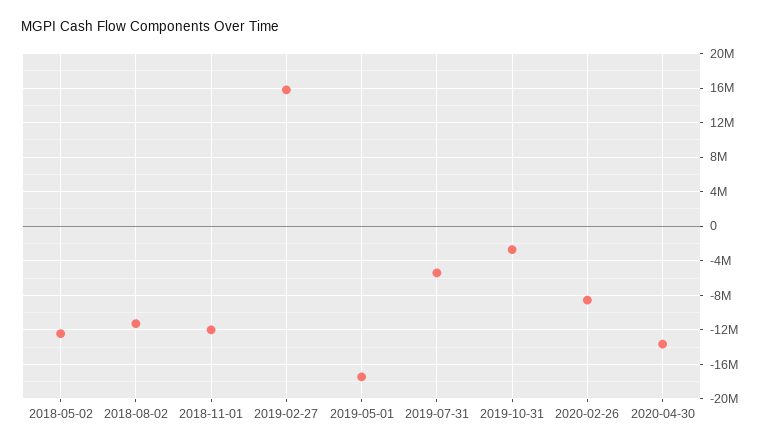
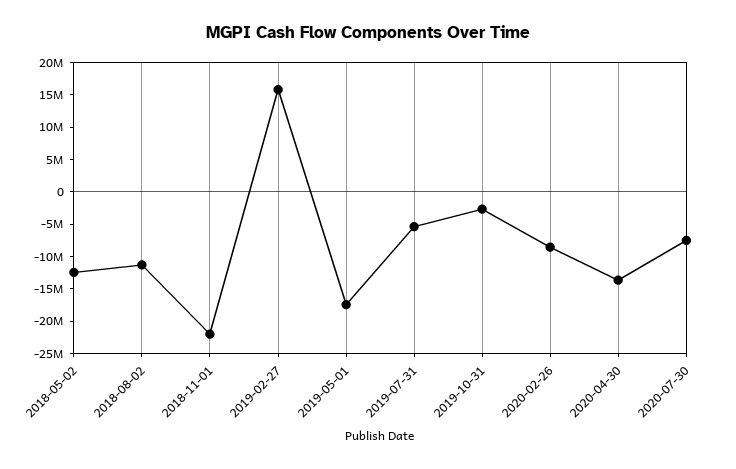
2018-11-01: -12000000 -> -22500000
2020-07-30: none -> -7500000

